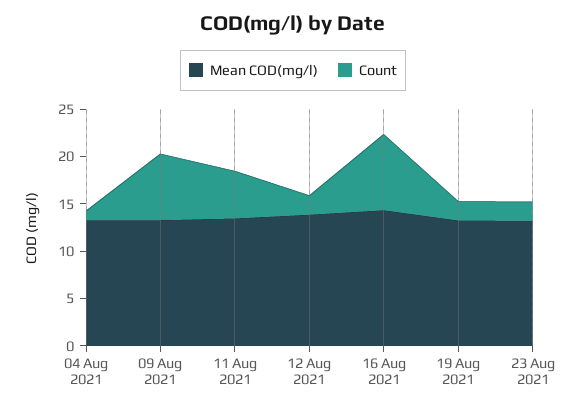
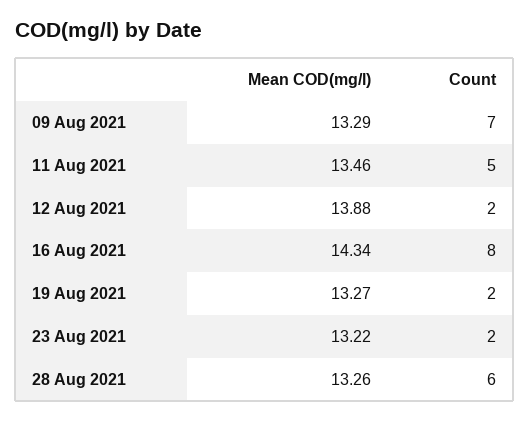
Mean COD(mg/l), 04 Aug 2021: 13 -> none
Count, 04 Aug 2021: 1 -> none
Mean COD(mg/l), 28 Aug 2021: none -> 13.26
Count, 28 Aug 2021: none -> 6

